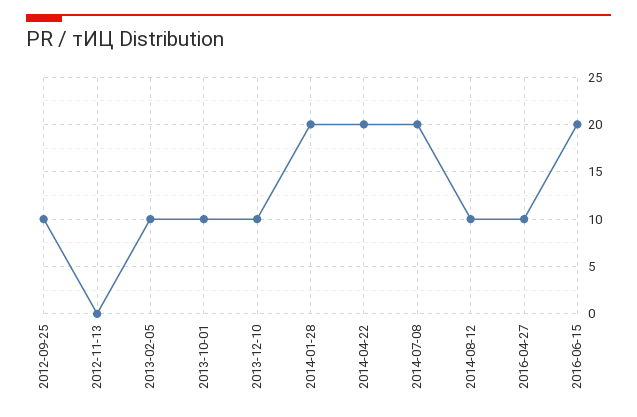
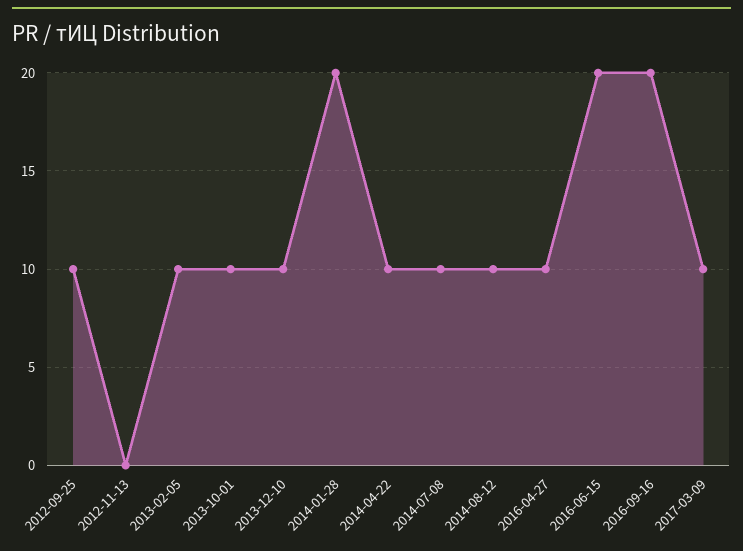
2014-04-22: 20 -> 10
2014-07-08: 20 -> 10
2016-09-16: none -> 20
2017-03-09: none -> 10

